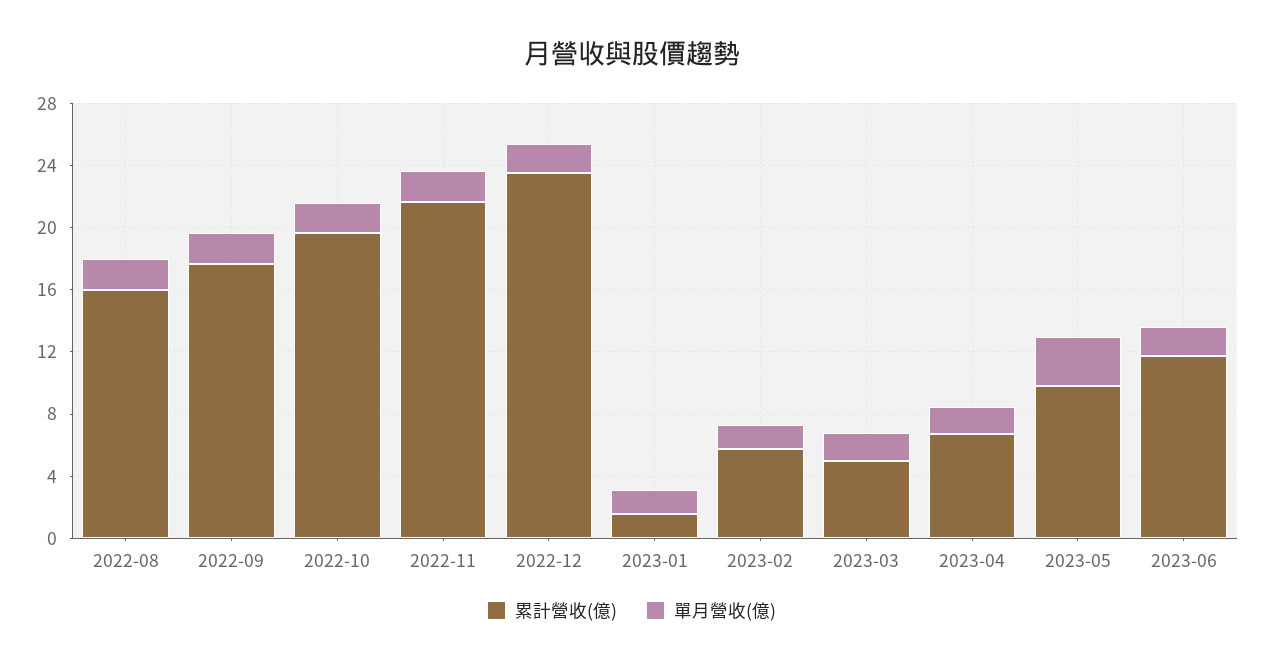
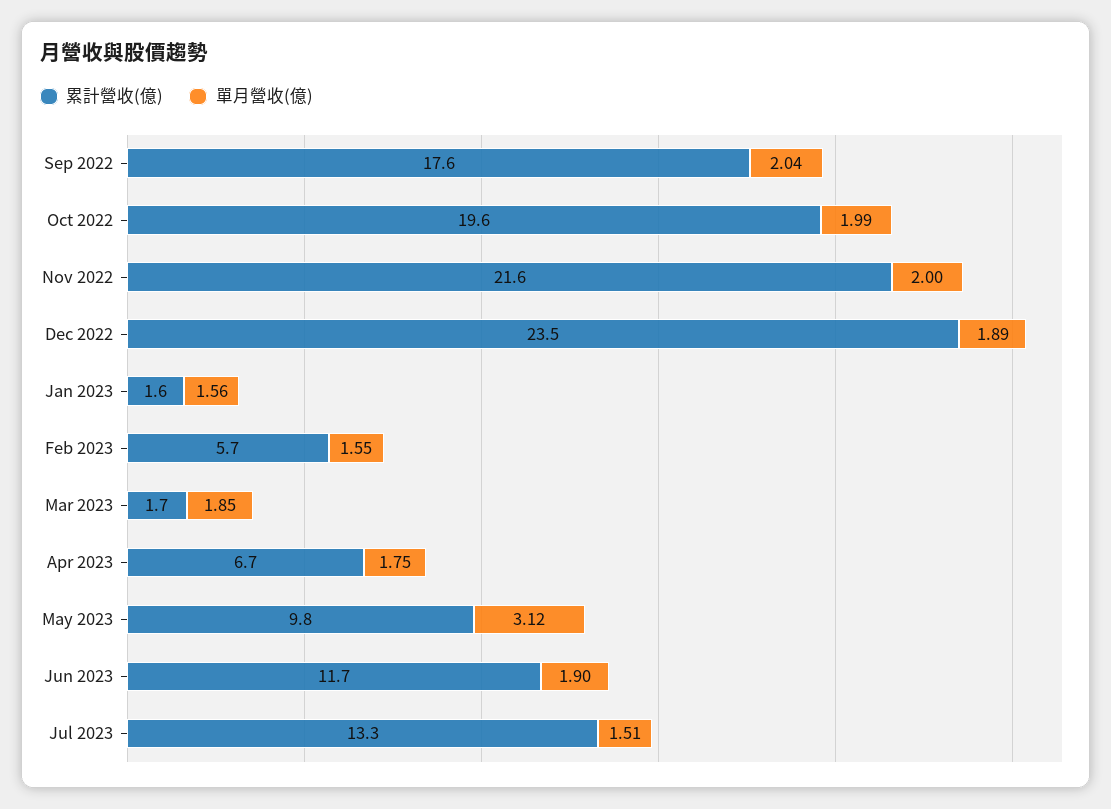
累計營收(億), 2022-08: 16 -> none
單月營收(億), 2022-08: 2 -> none
累計營收(億), 2023-03: 5 -> 1.7
累計營收(億), Jul 2023: none -> 13.3
單月營收(億), Jul 2023: none -> 1.51

